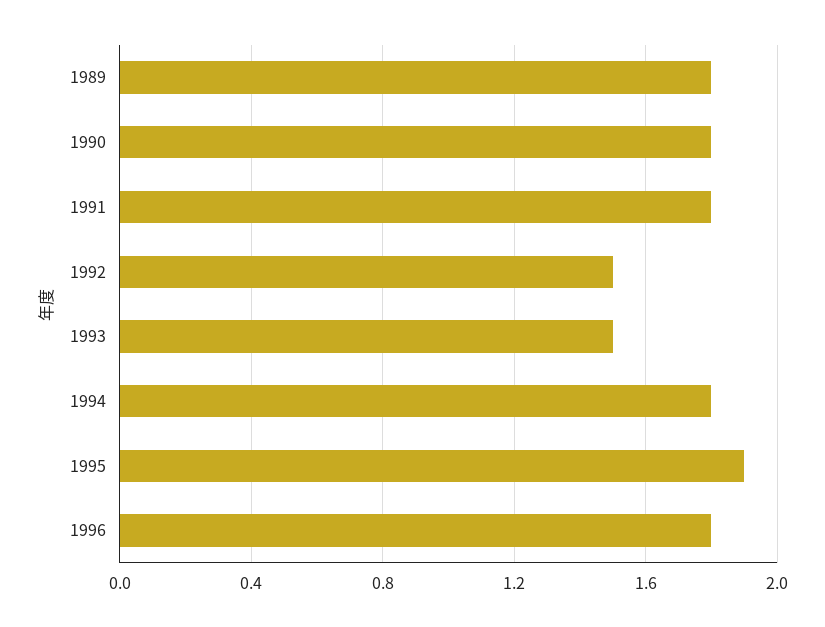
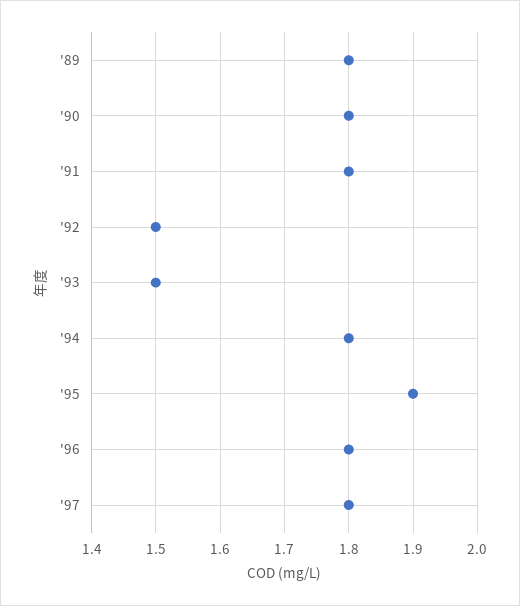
'97: none -> 1.8

